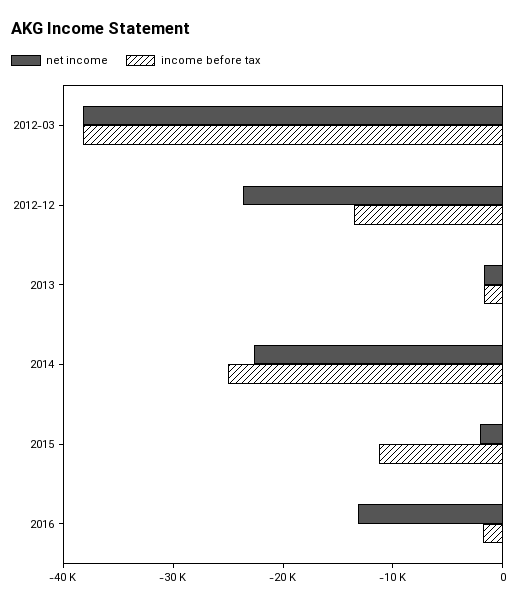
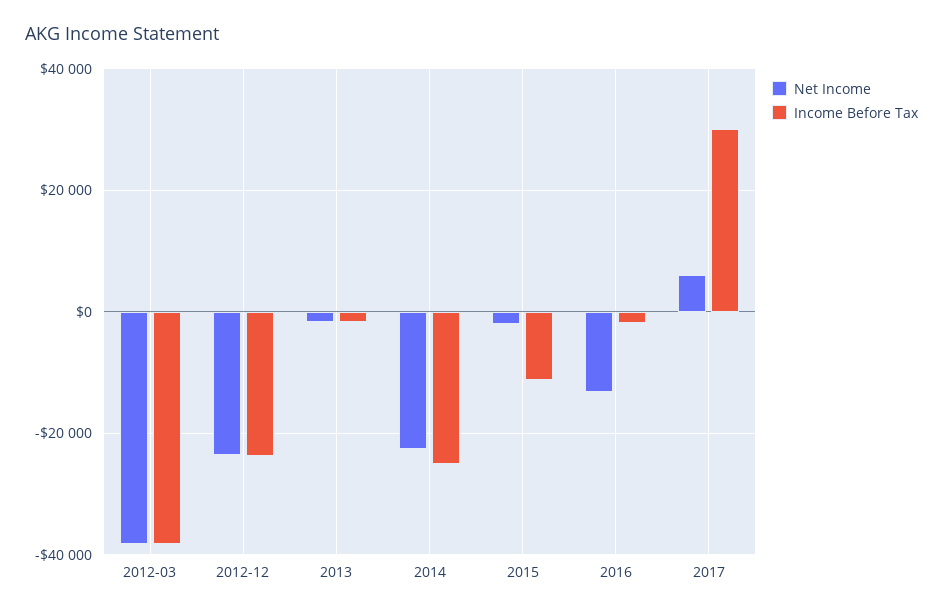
income before tax, 2012-12: -14000 -> -24000
net income, 2017: none -> 6000
income before tax, 2017: none -> 30000

